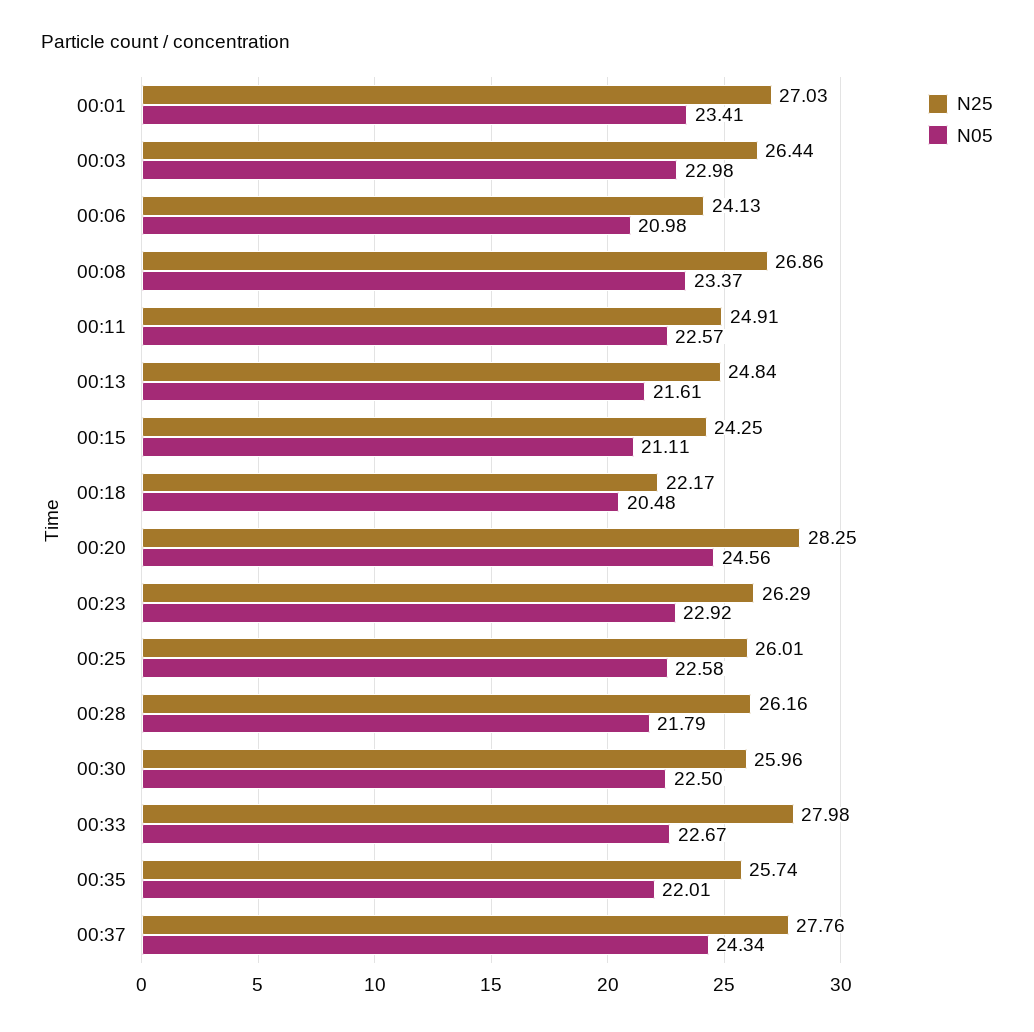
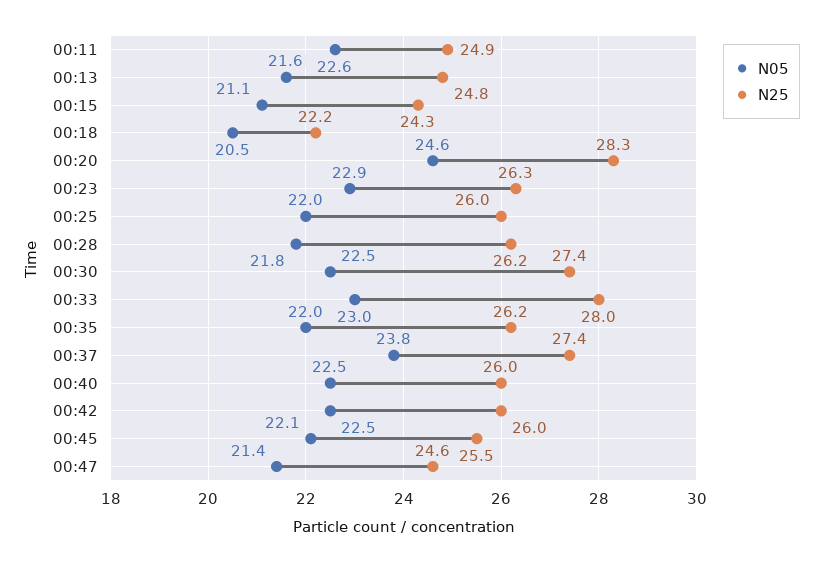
N25, 00:01: 27.03 -> none
N05, 00:01: 23.41 -> none
N25, 00:03: 26.44 -> none
N05, 00:03: 22.98 -> none
N25, 00:06: 24.13 -> none
N05, 00:06: 20.98 -> none
N25, 00:08: 26.86 -> none
N05, 00:08: 23.37 -> none
N05, 00:25: 22.58 -> 22
N25, 00:30: 25.96 -> 27.4
N05, 00:33: 22.67 -> 23
N25, 00:35: 25.74 -> 26.2
N25, 00:37: 27.76 -> 27.4
N05, 00:37: 24.34 -> 23.8
N05, 00:40: none -> 22.5
N25, 00:40: none -> 26
N05, 00:42: none -> 22.5
N25, 00:42: none -> 26
N05, 00:45: none -> 22.1
N25, 00:45: none -> 25.5
N05, 00:47: none -> 21.4
N25, 00:47: none -> 24.6

